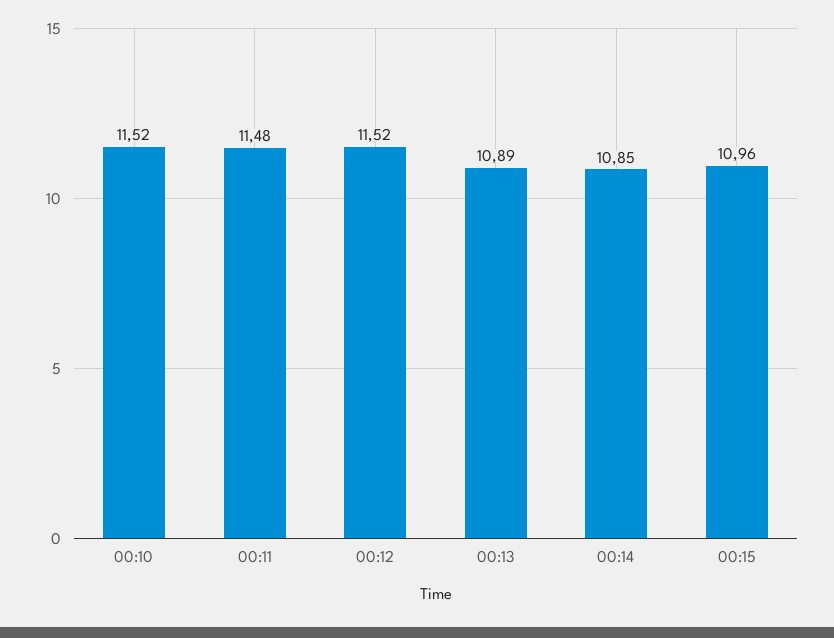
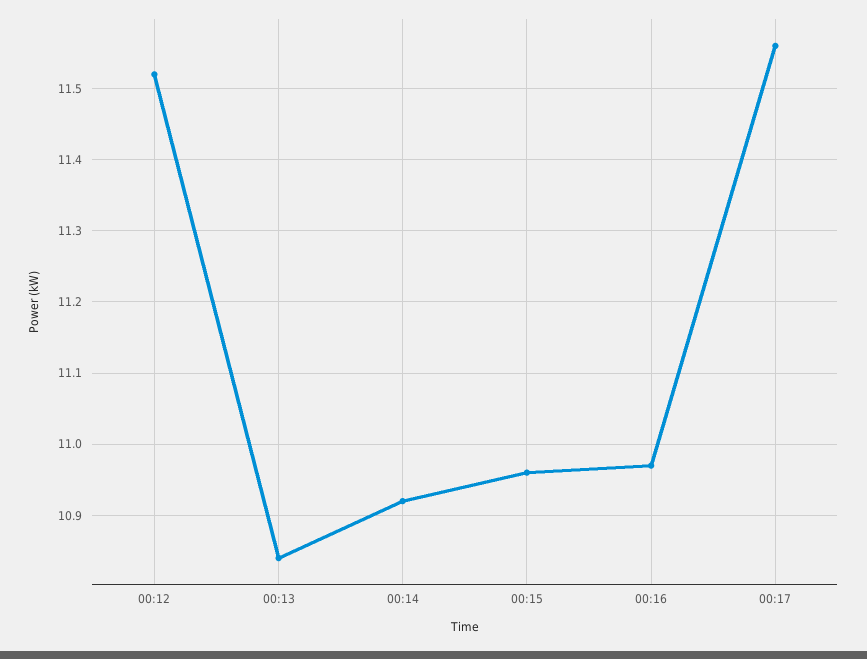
00:10: 11.52 -> none
00:11: 11.48 -> none
00:13: 10.89 -> 10.84
00:14: 10.85 -> 10.92
00:16: none -> 10.97
00:17: none -> 11.56

